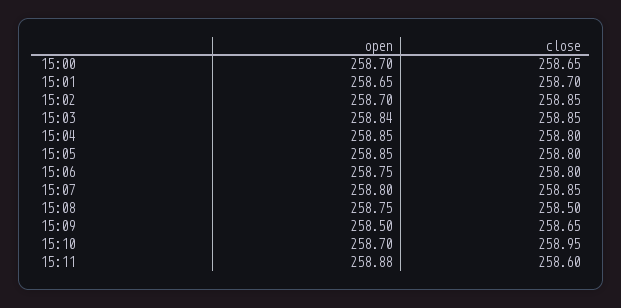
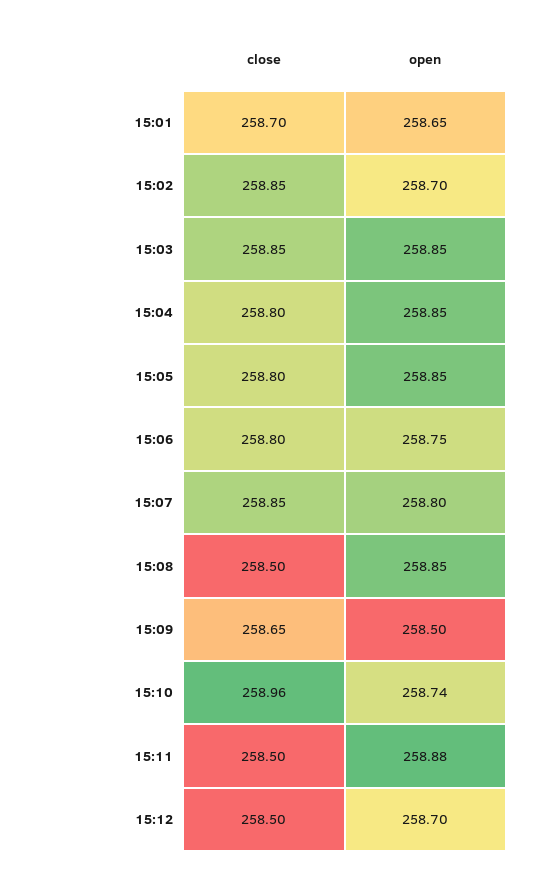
open, 15:00: 258.7 -> none
close, 15:00: 258.65 -> none
open, 15:03: 258.84 -> 258.85
open, 15:08: 258.75 -> 258.85
open, 15:10: 258.7 -> 258.74
close, 15:10: 258.95 -> 258.96
close, 15:11: 258.6 -> 258.5
close, 15:12: none -> 258.5
open, 15:12: none -> 258.7

